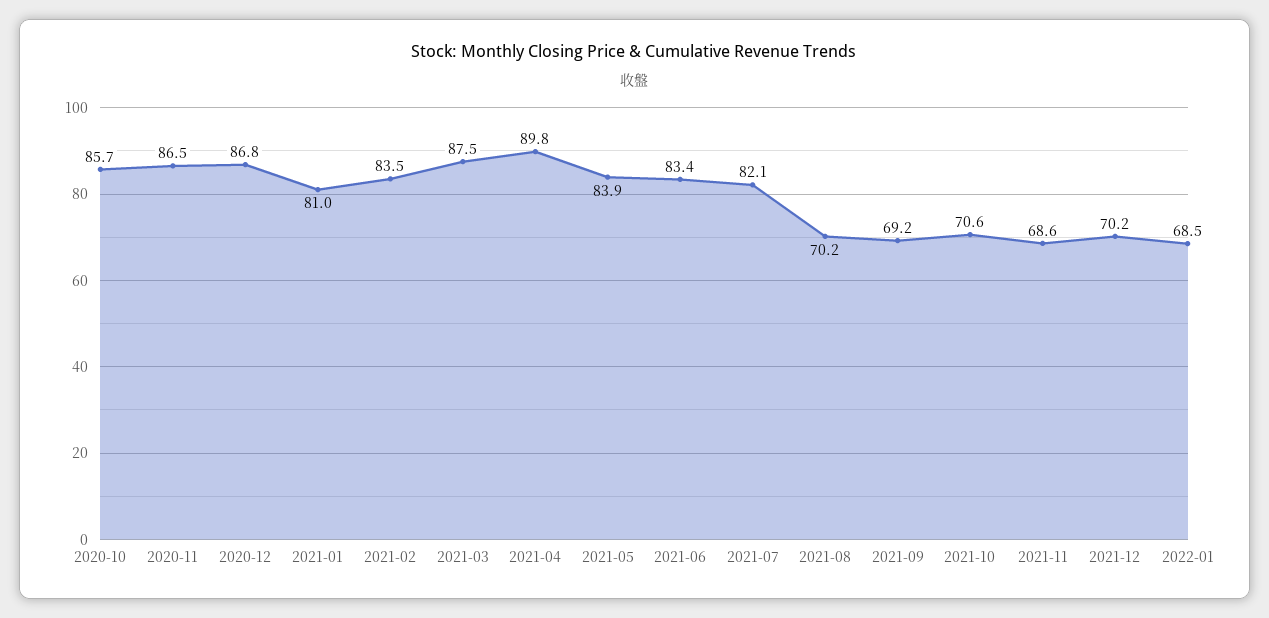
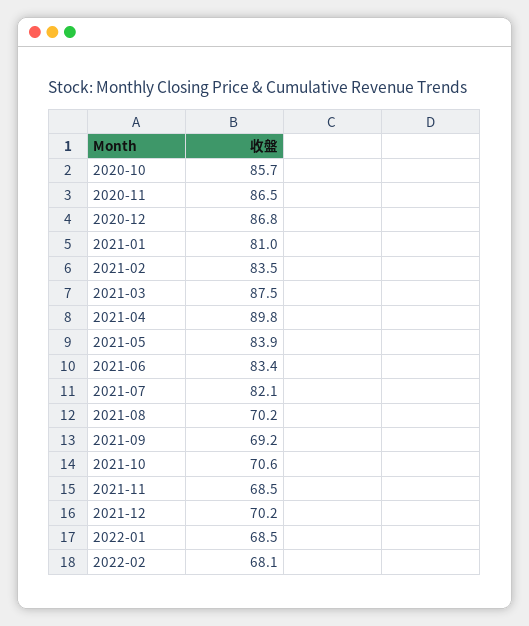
2021-11: 68.6 -> 68.5
2022-02: none -> 68.1

